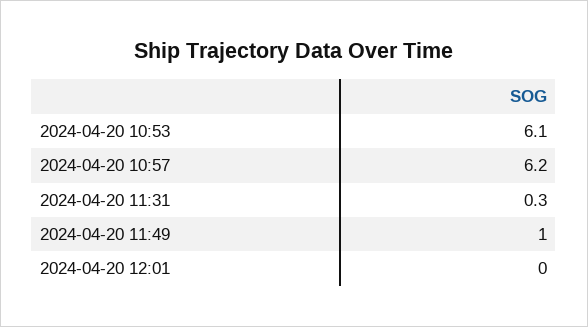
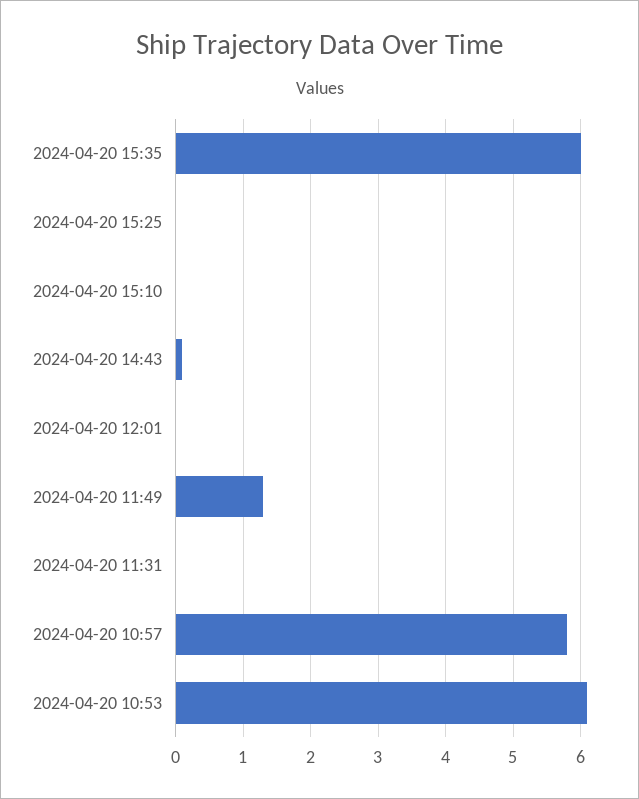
2024-04-20 10:57: 6.2 -> 5.8
2024-04-20 11:31: 0.3 -> 0
2024-04-20 11:49: 1 -> 1.3
2024-04-20 15:35: none -> 6
2024-04-20 15:25: none -> 0
2024-04-20 15:10: none -> 0
2024-04-20 14:43: none -> 0.1

